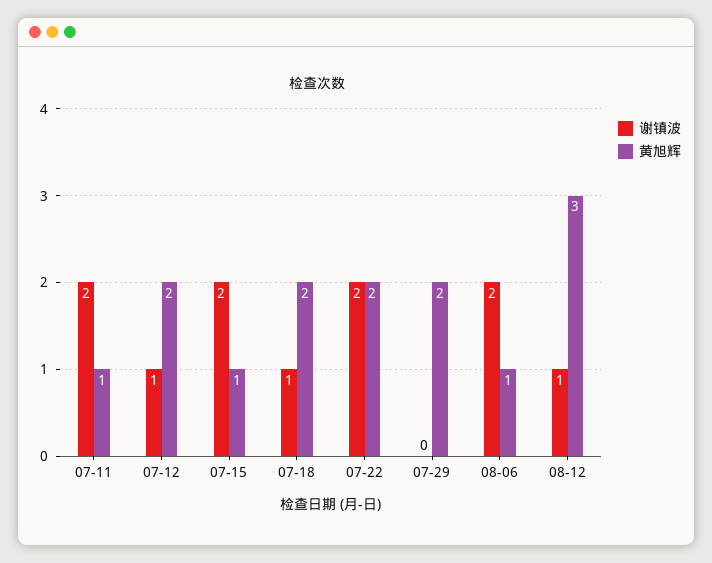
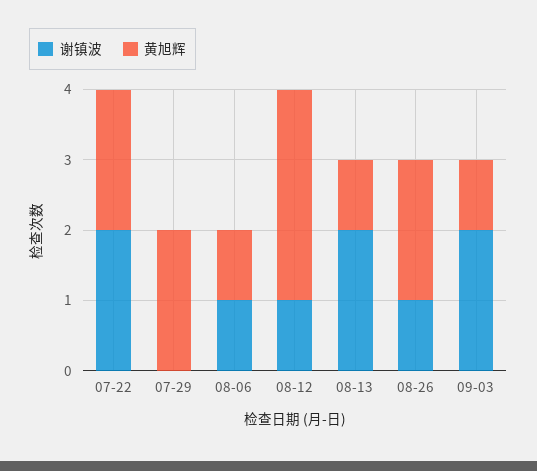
谢镇波, 07-11: 2 -> none
黄旭辉, 07-11: 1 -> none
谢镇波, 07-12: 1 -> none
黄旭辉, 07-12: 2 -> none
谢镇波, 07-15: 2 -> none
黄旭辉, 07-15: 1 -> none
谢镇波, 07-18: 1 -> none
黄旭辉, 07-18: 2 -> none
谢镇波, 08-06: 2 -> 1
谢镇波, 08-13: none -> 2
黄旭辉, 08-13: none -> 1
谢镇波, 08-26: none -> 1
黄旭辉, 08-26: none -> 2
谢镇波, 09-03: none -> 2
黄旭辉, 09-03: none -> 1

